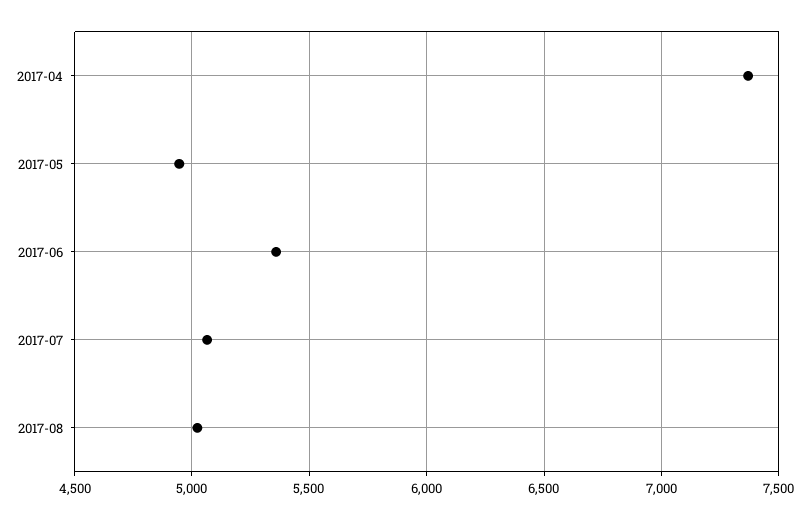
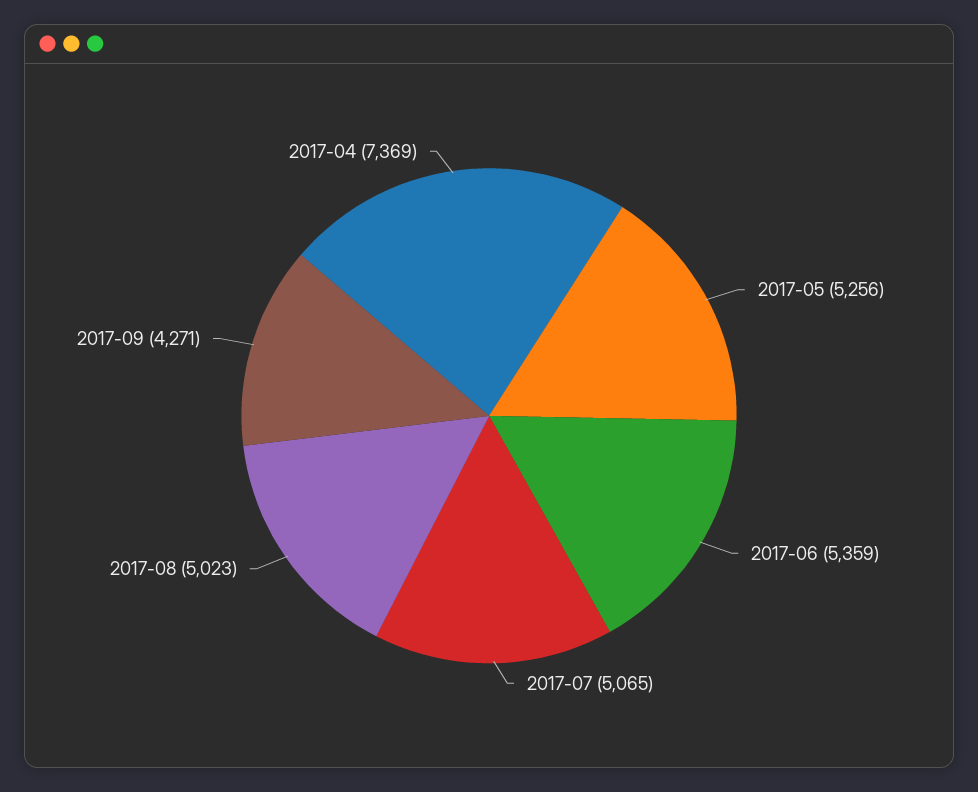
2017-05: 4950 -> 5256
2017-09: none -> 4271

